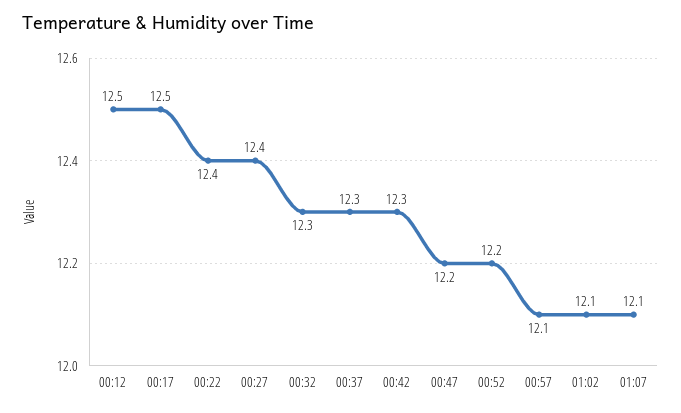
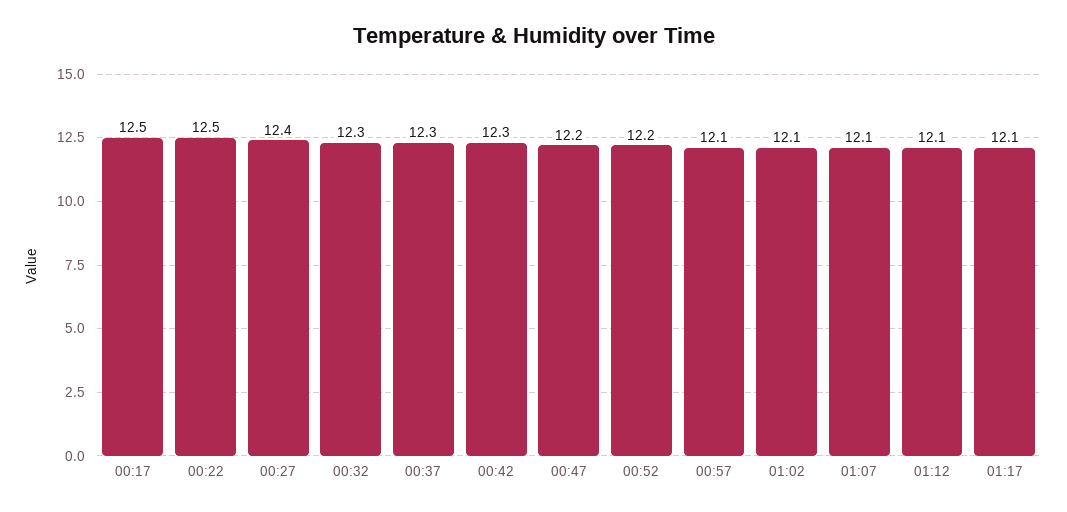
00:12: 12.5 -> none
00:22: 12.4 -> 12.5
01:12: none -> 12.1
01:17: none -> 12.1

